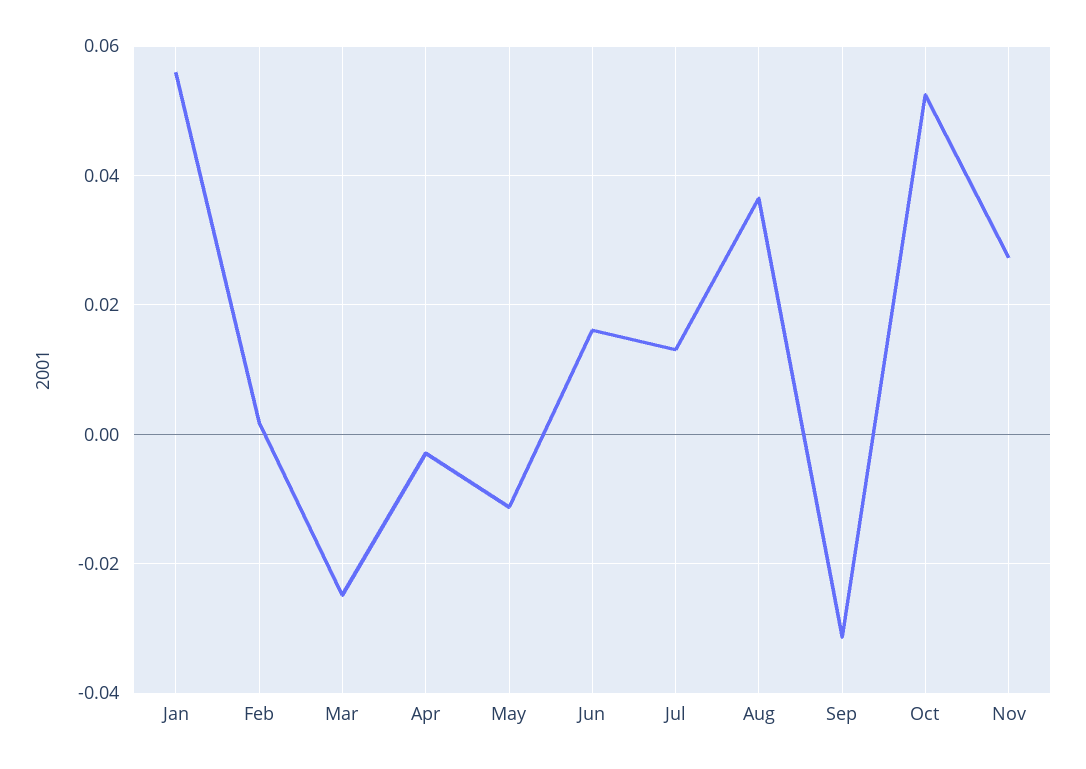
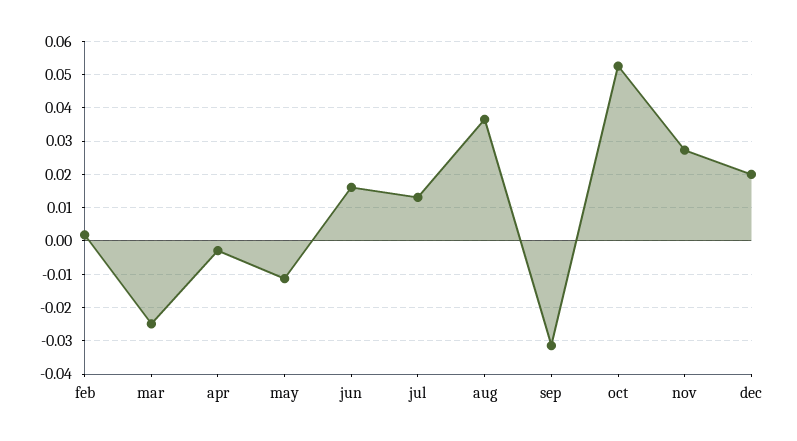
Jan: 0.056 -> none
dec: none -> 0.02

